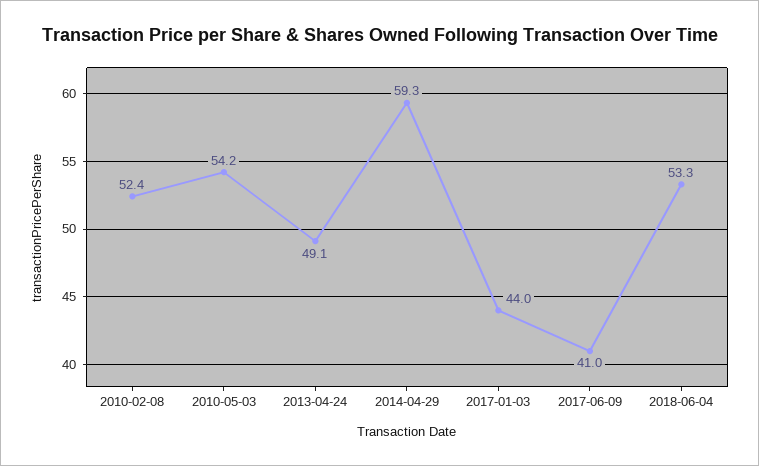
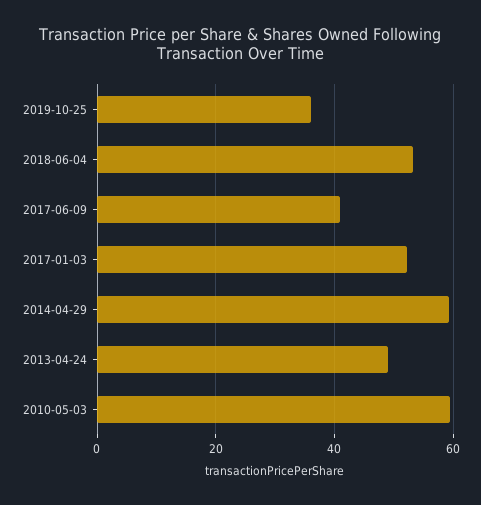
2010-02-08: 52.4 -> none
2010-05-03: 54.2 -> 60
2017-01-03: 44 -> 52
2019-10-25: none -> 36

